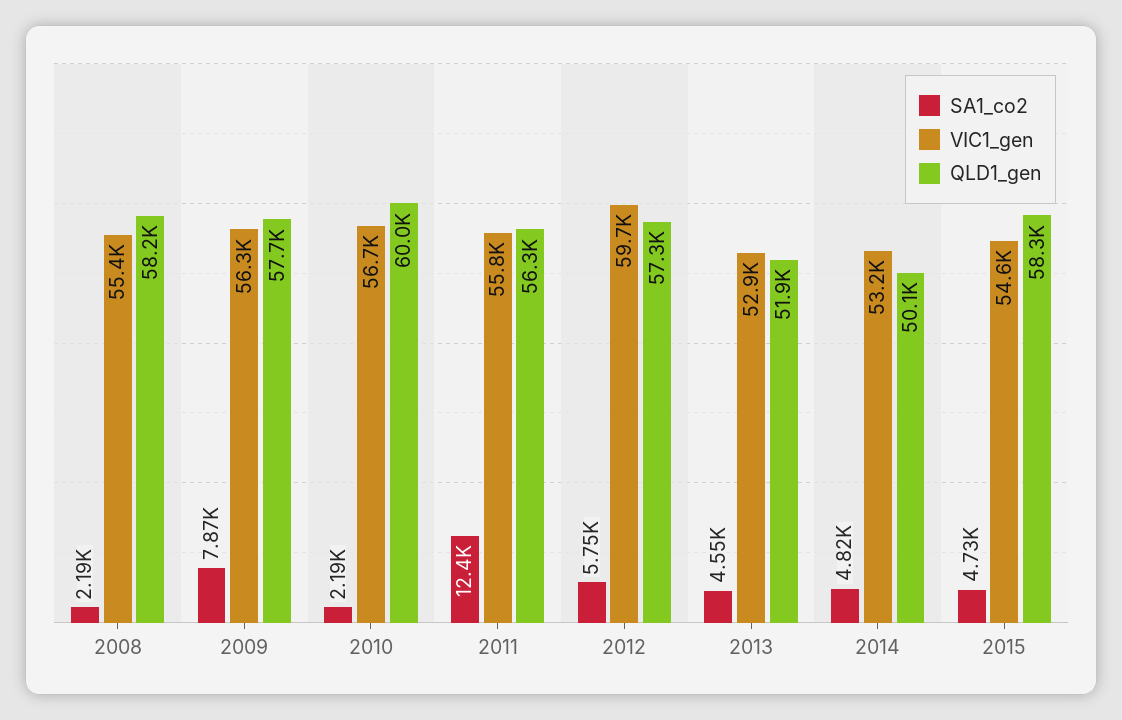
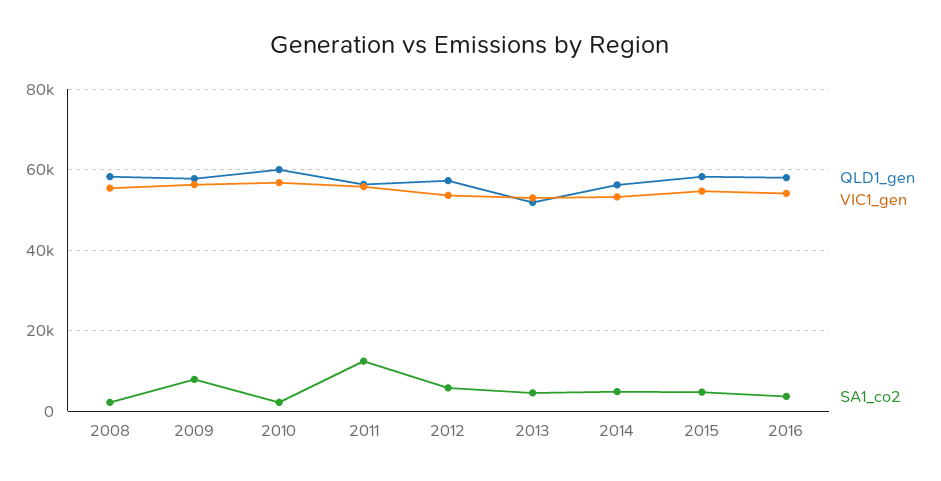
VIC1_gen, 2012: 59700 -> 54000
QLD1_gen, 2014: 50100 -> 56000
QLD1_gen, 2016: none -> 58000
VIC1_gen, 2016: none -> 54000
SA1_co2, 2016: none -> 4000

